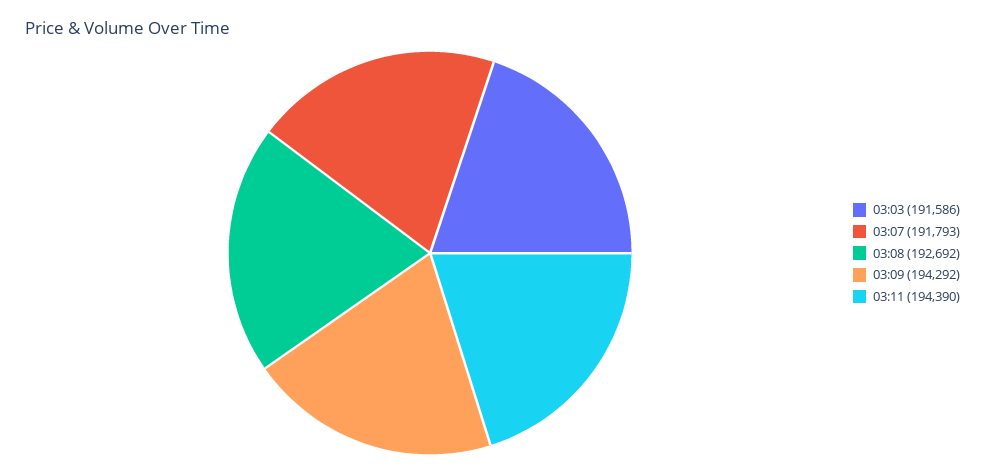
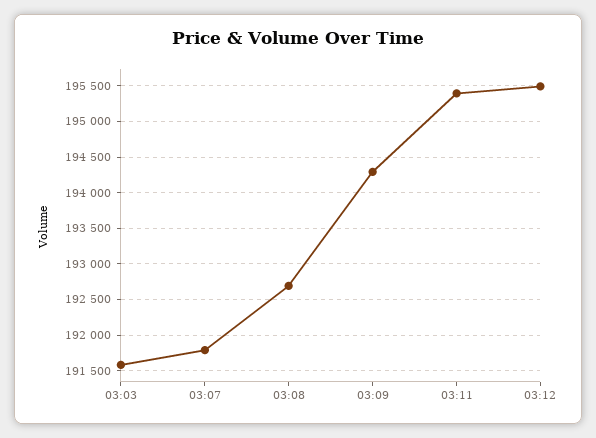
03:11: 194390 -> 195400
03:12: none -> 195500

